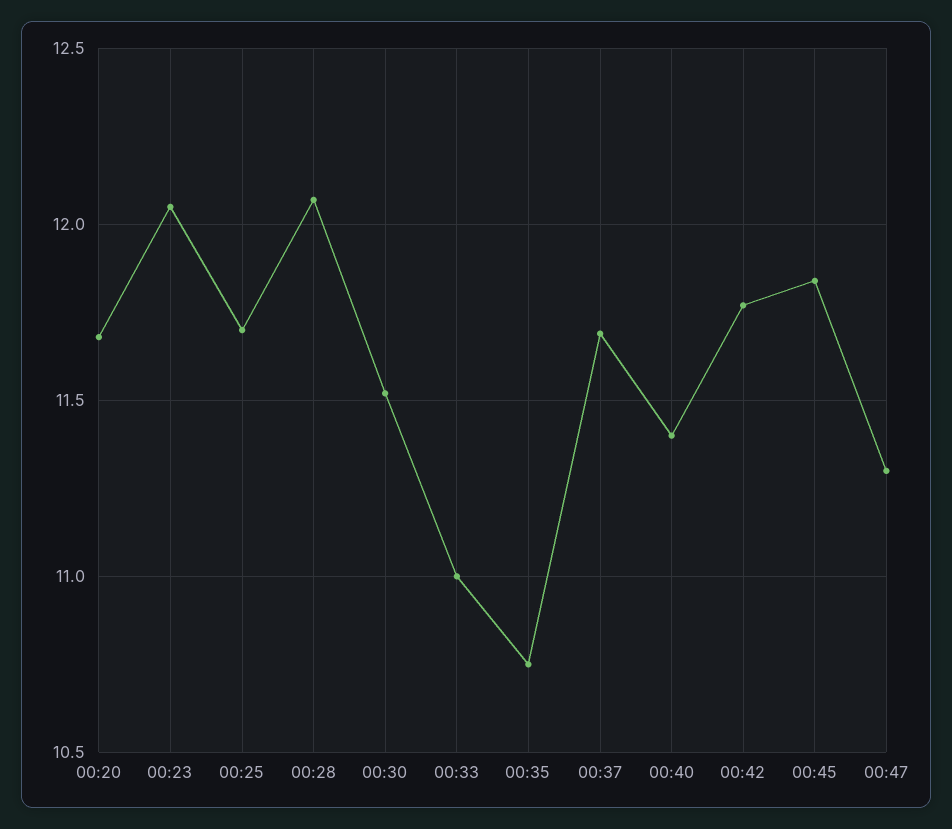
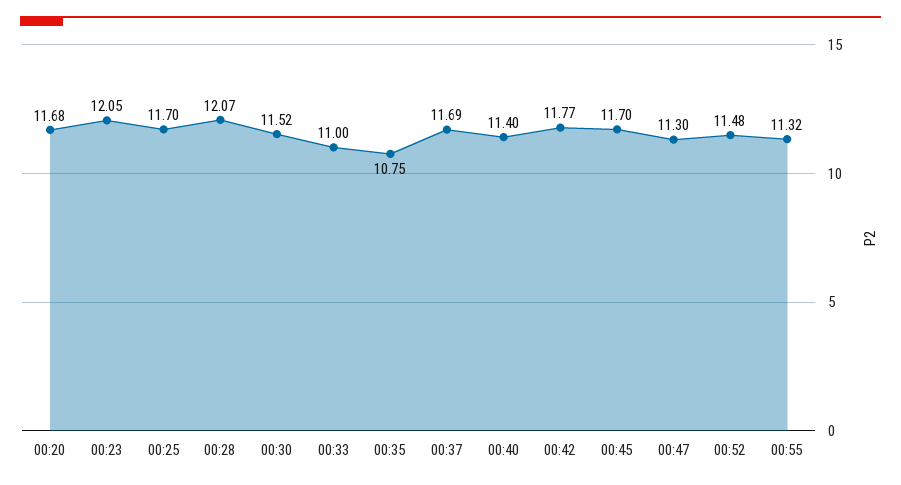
00:45: 11.85 -> 11.7
00:52: none -> 11.48
00:55: none -> 11.32

